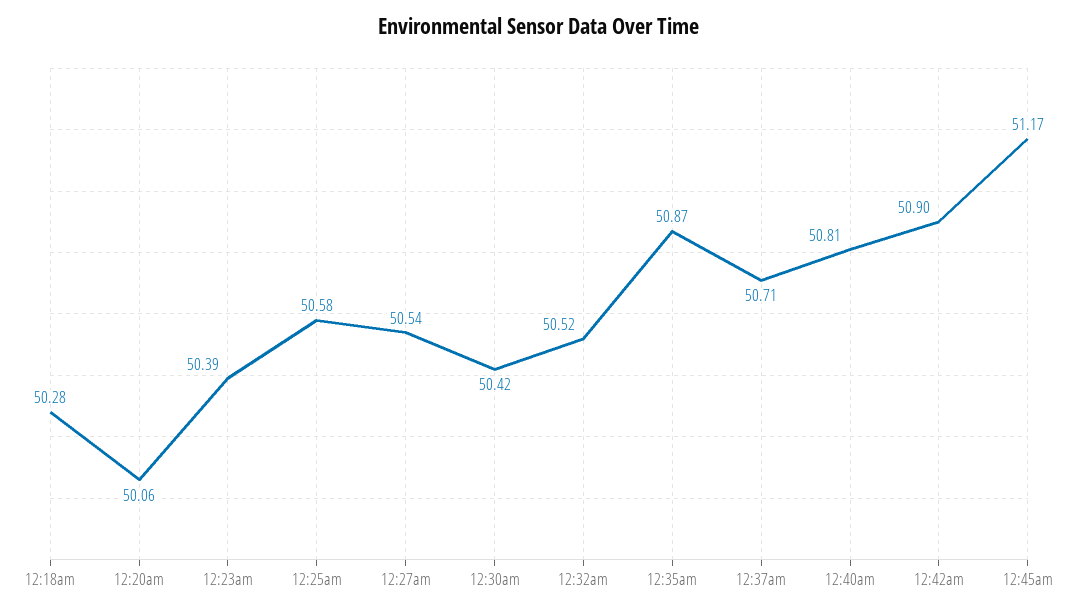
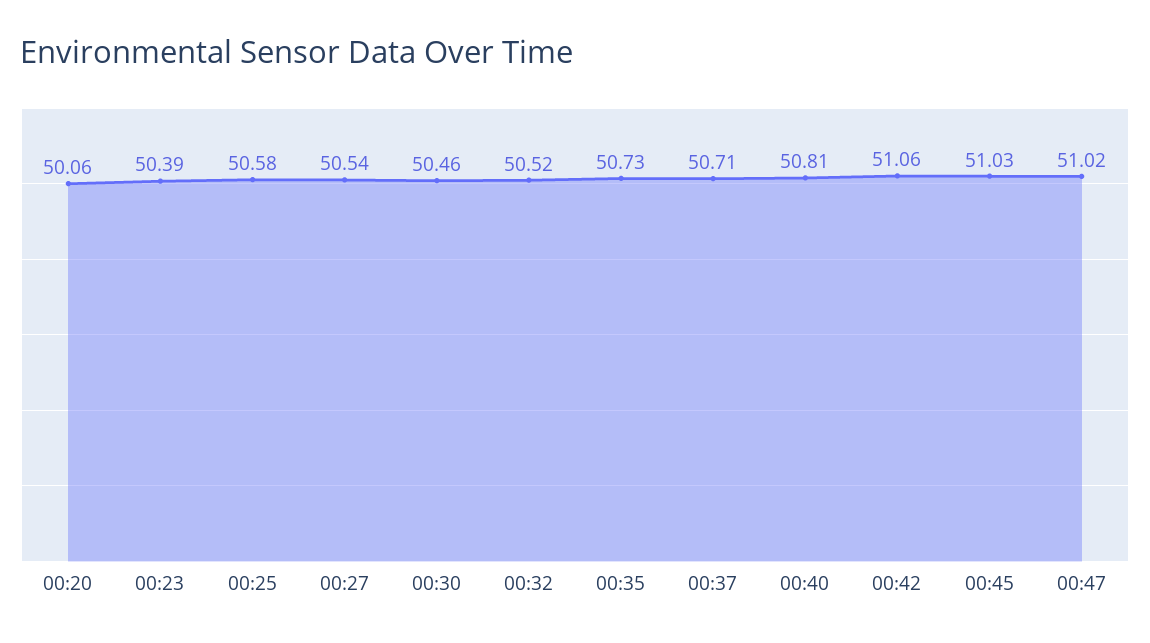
12:18am: 50.28 -> none
12:30am: 50.42 -> 50.46
12:35am: 50.87 -> 50.73
12:42am: 50.9 -> 51.06
12:45am: 51.17 -> 51.03
00:47: none -> 51.02

